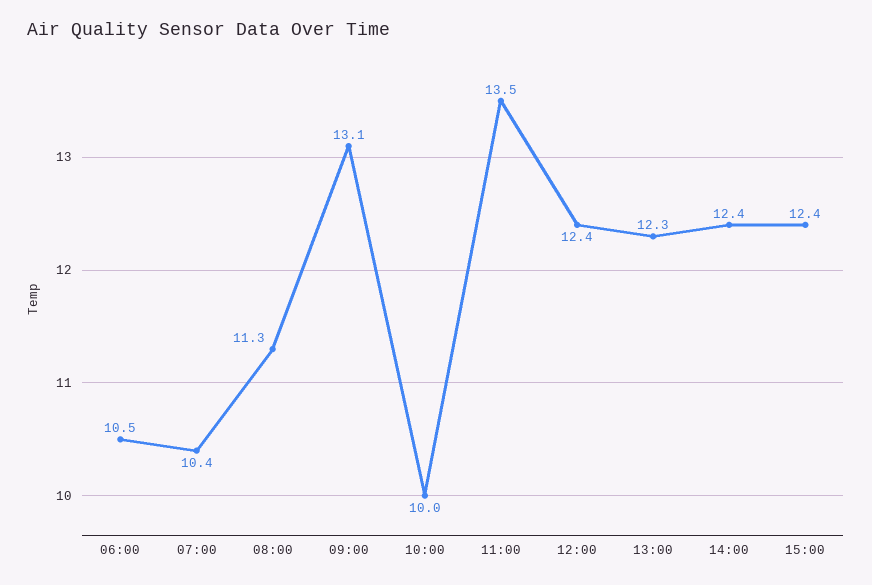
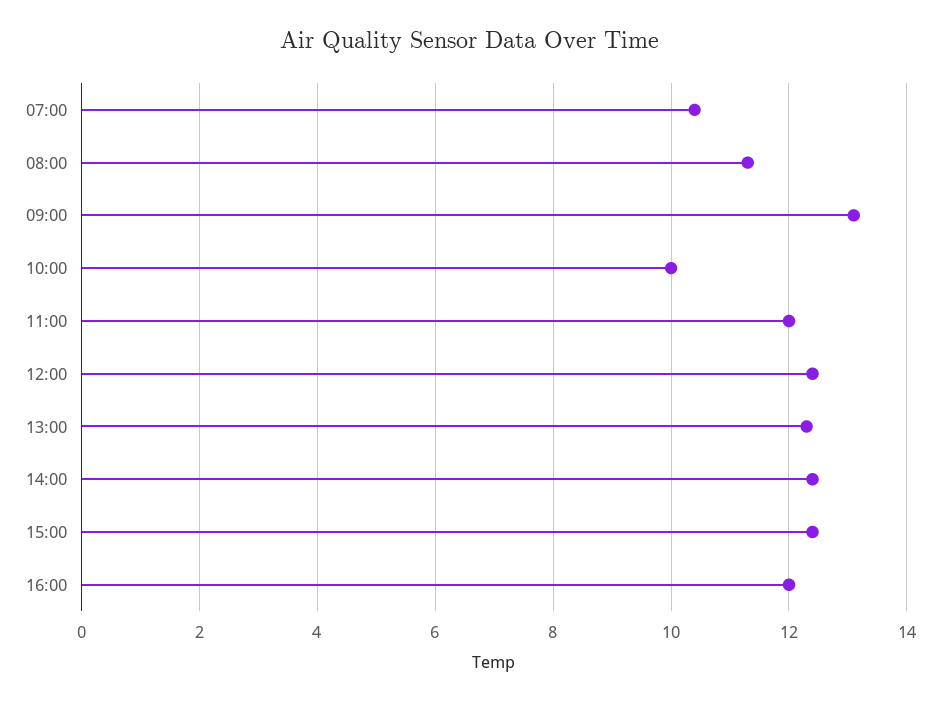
06:00: 10.5 -> none
11:00: 13.5 -> 12
16:00: none -> 12

